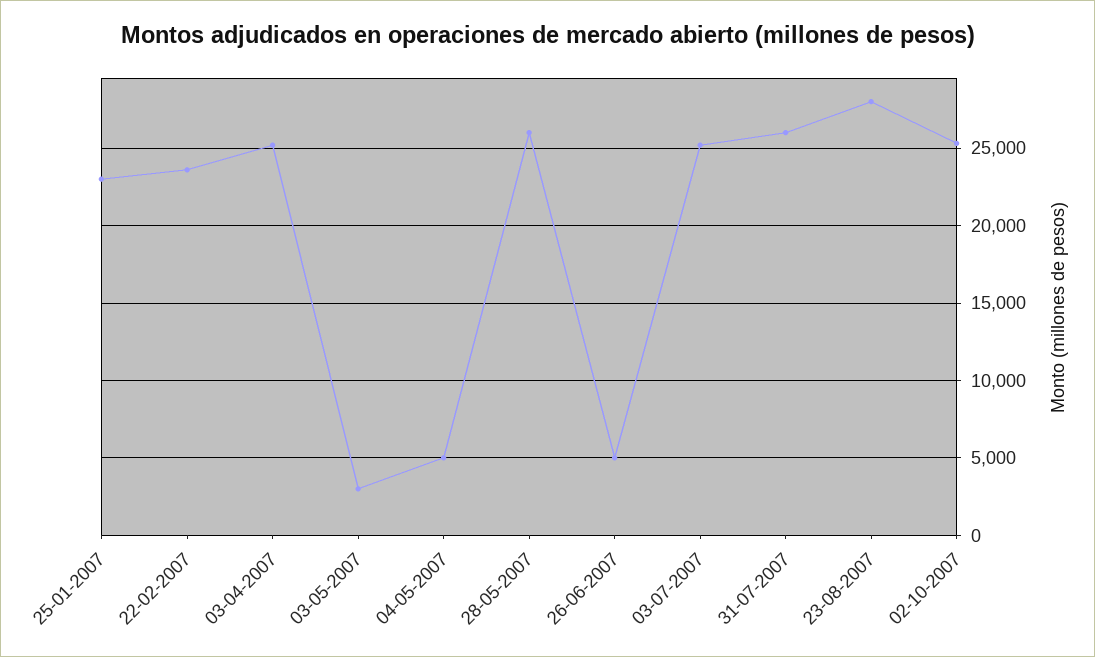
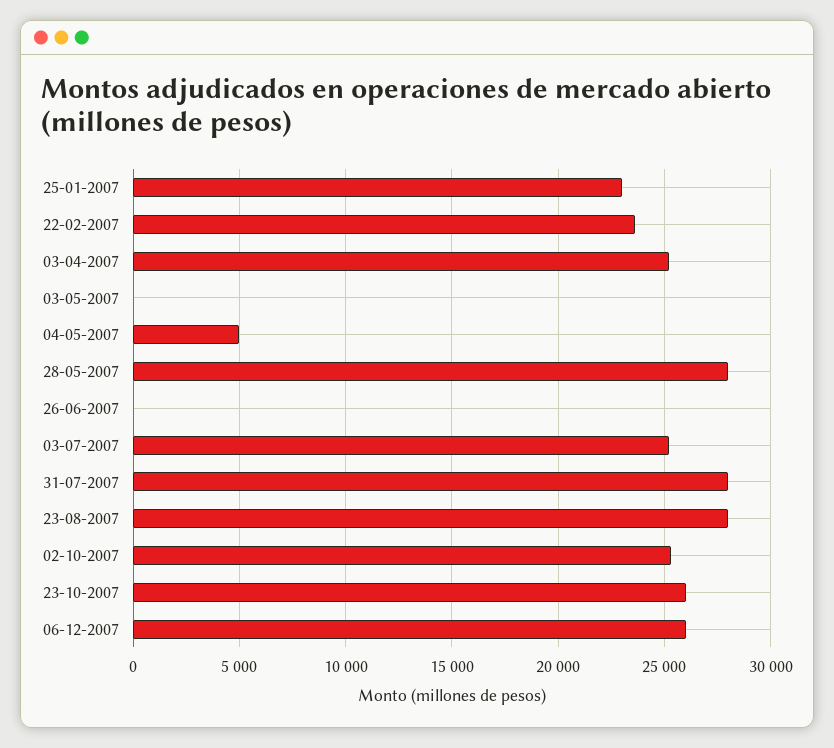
03-05-2007: 3000 -> 0
28-05-2007: 26000 -> 28000
26-06-2007: 5000 -> 0
31-07-2007: 26000 -> 28000
23-10-2007: none -> 26000
06-12-2007: none -> 26000

